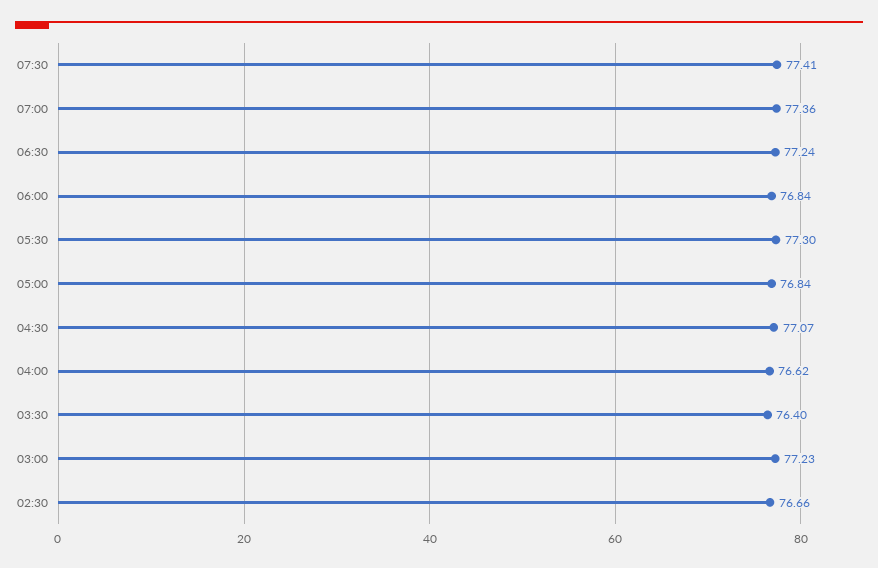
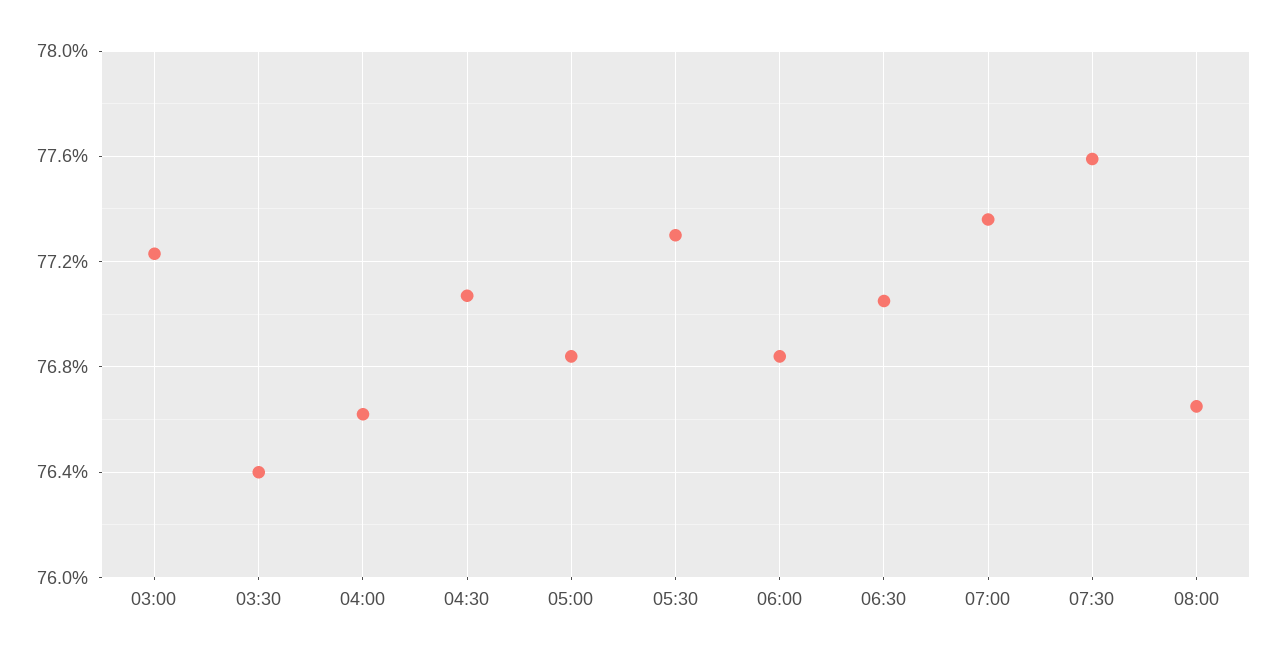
07:30: 77.41 -> 77.6
06:30: 77.24 -> 77.05
02:30: 76.66 -> none
08:00: none -> 76.65

